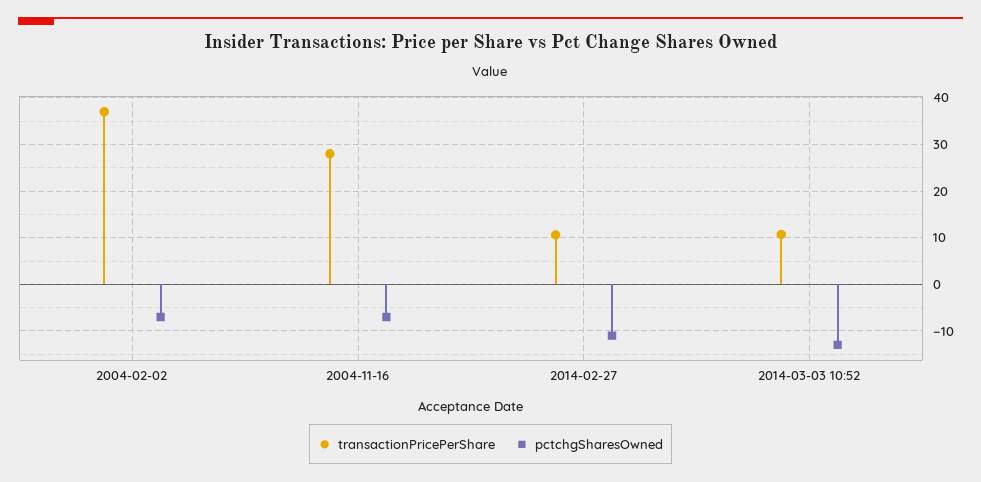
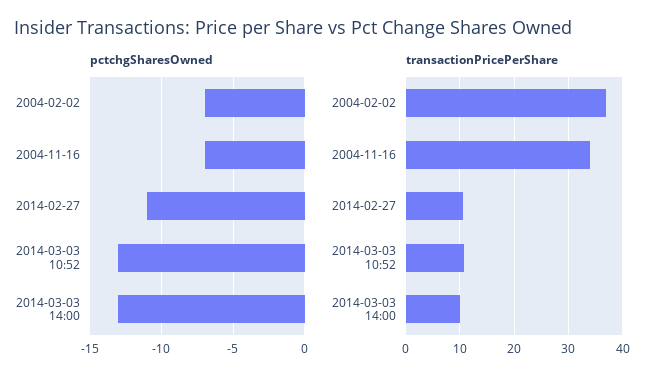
transactionPricePerShare, 2004-11-16: 28 -> 34
pctchgSharesOwned, 2014-03-03 14:00: none -> -13
transactionPricePerShare, 2014-03-03 14:00: none -> 10

